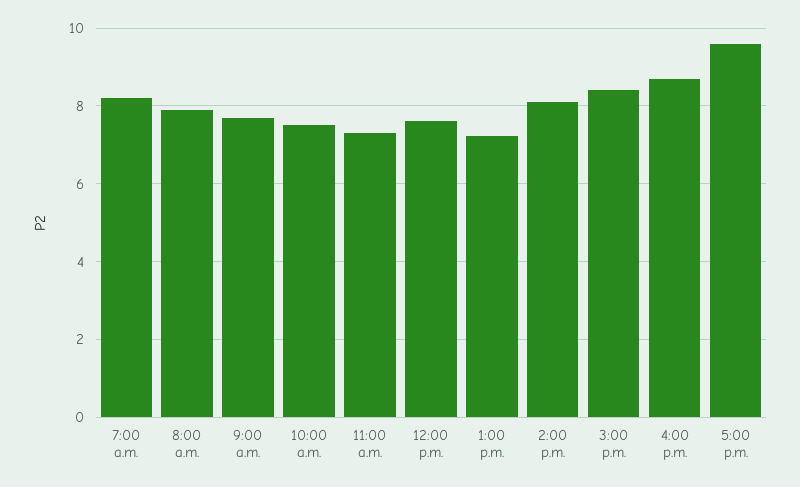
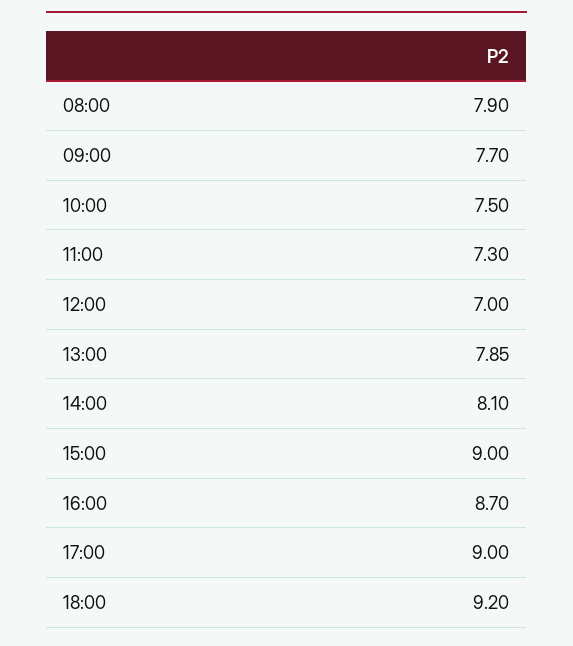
7:00 a.m.: 8.2 -> none
12:00 p.m.: 7.6 -> 7
1:00 p.m.: 7.2 -> 7.85
3:00 p.m.: 8.4 -> 9
5:00 p.m.: 9.6 -> 9
18:00: none -> 9.2

